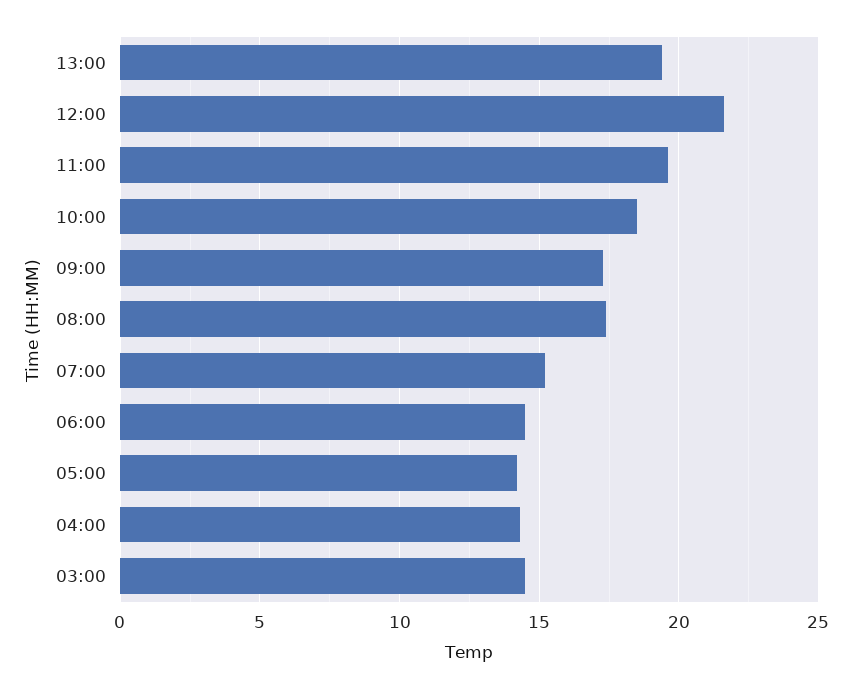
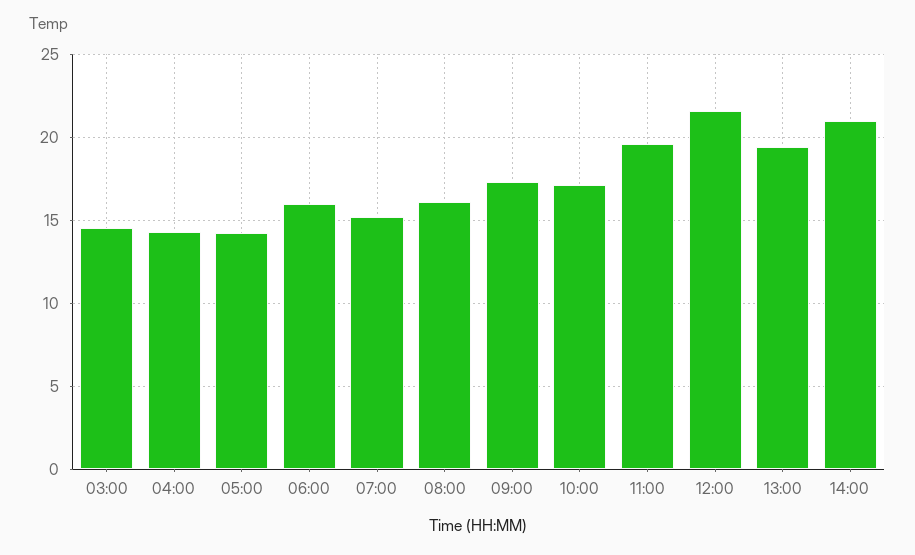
10:00: 18.5 -> 17
08:00: 17.5 -> 16
06:00: 14.5 -> 16
14:00: none -> 21

